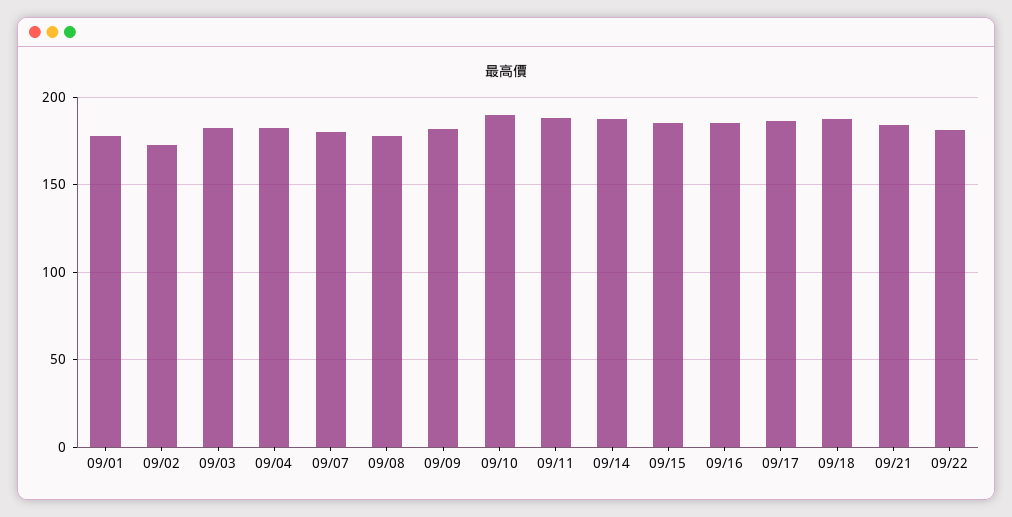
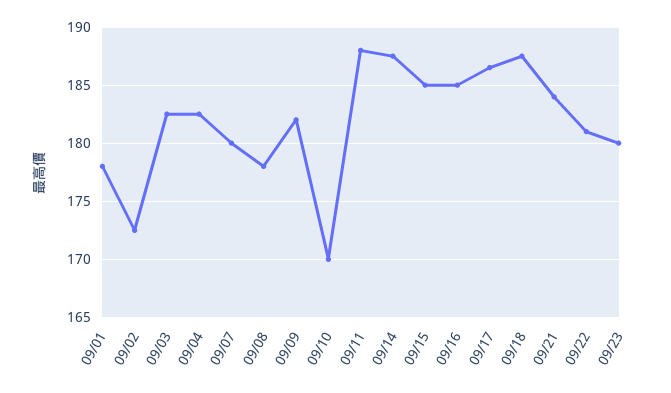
09/10: 190 -> 170
09/23: none -> 180

